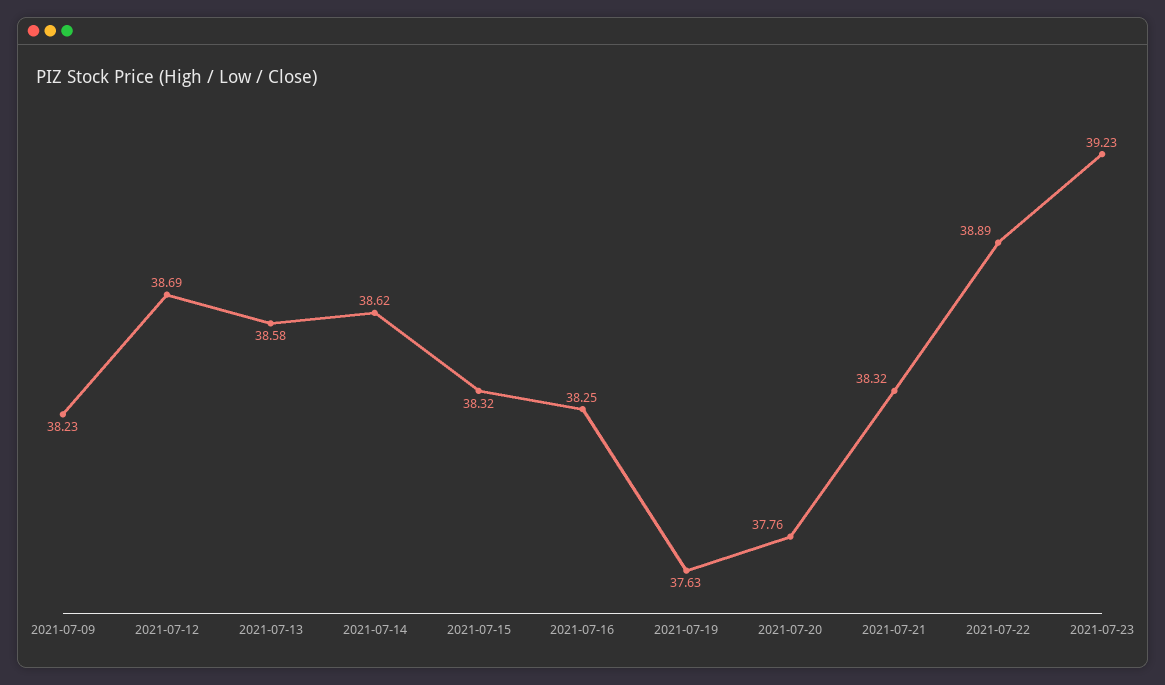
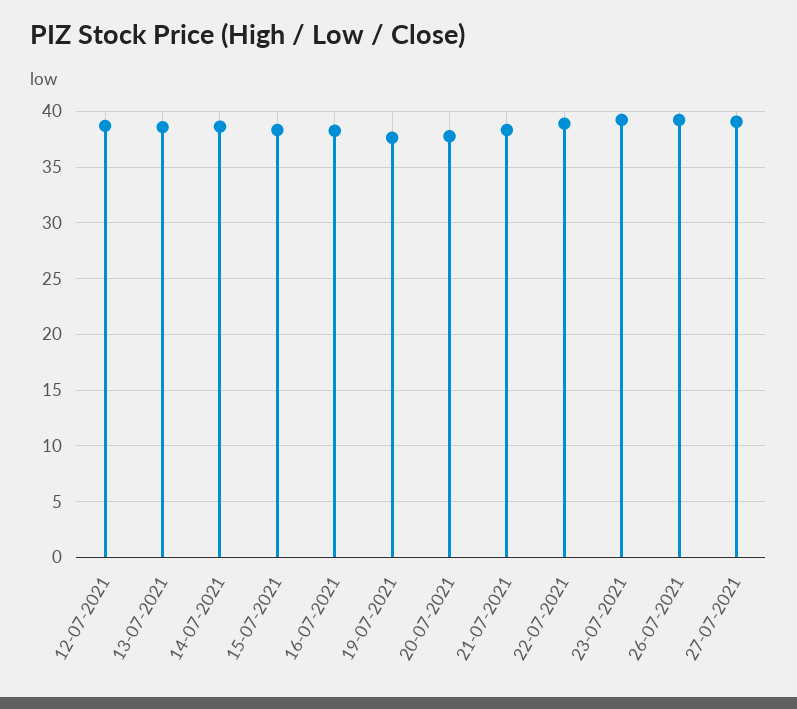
2021-07-09: 38.23 -> none
26-07-2021: none -> 39
27-07-2021: none -> 39

